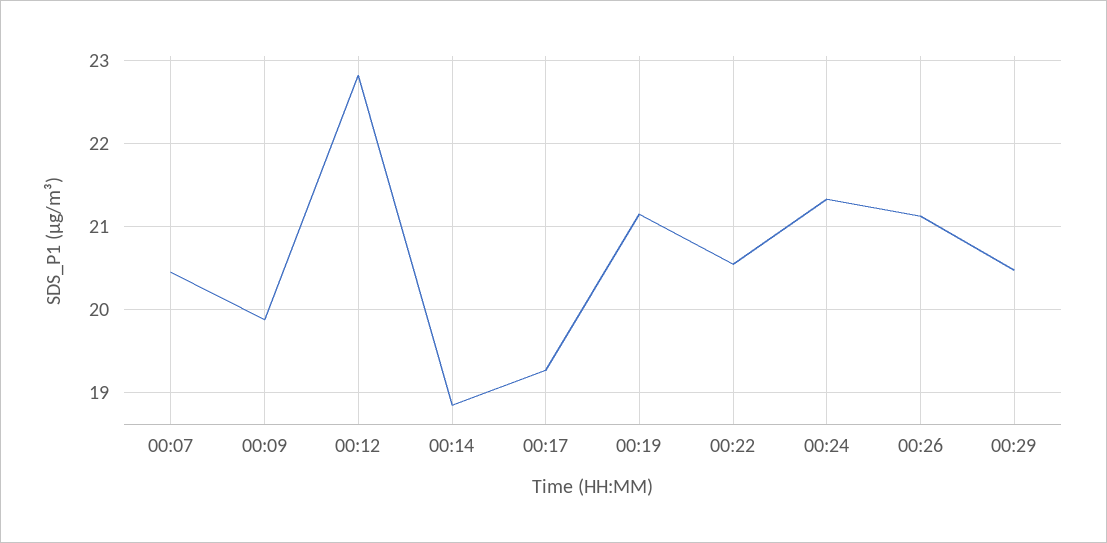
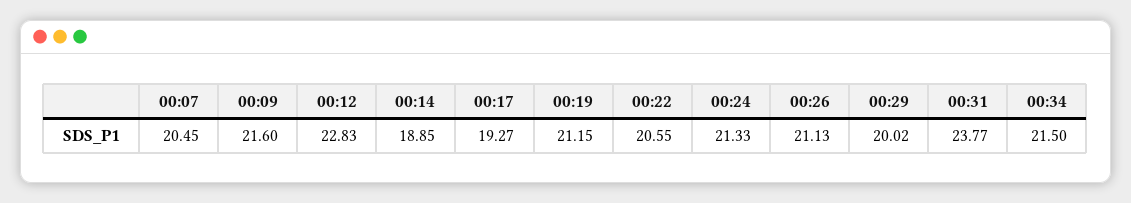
00:09: 19.9 -> 21.6
00:29: 20.5 -> 20.02
00:31: none -> 23.77
00:34: none -> 21.5

